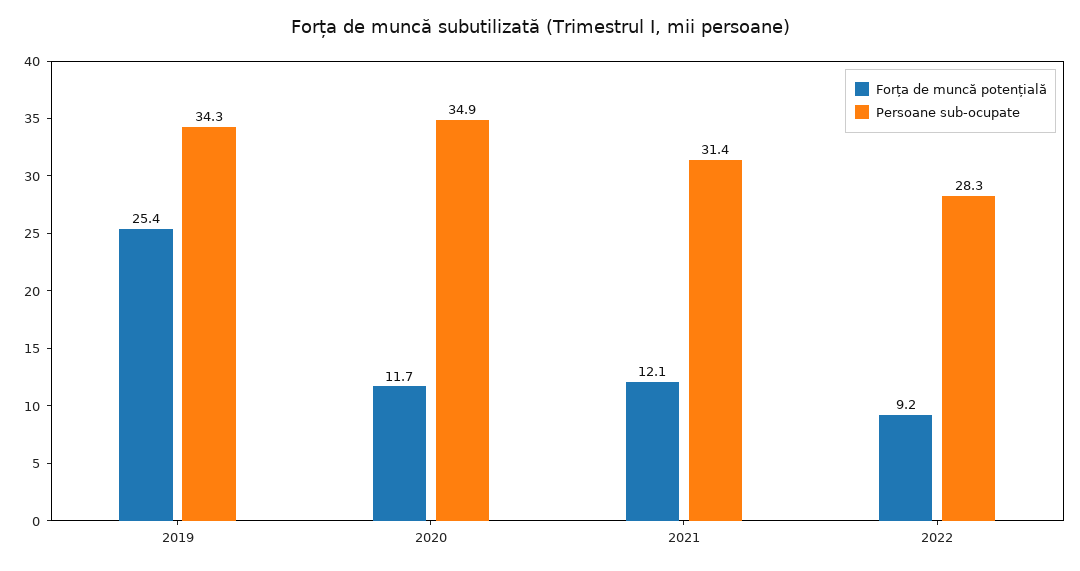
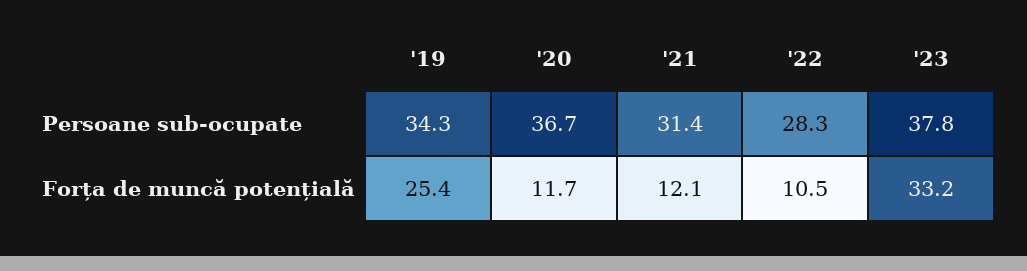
Persoane sub-ocupate, 2020: 34.9 -> 36.7
Forța de muncă potențială, 2022: 9.2 -> 10.5
Persoane sub-ocupate, '23: none -> 37.8
Forța de muncă potențială, '23: none -> 33.2

